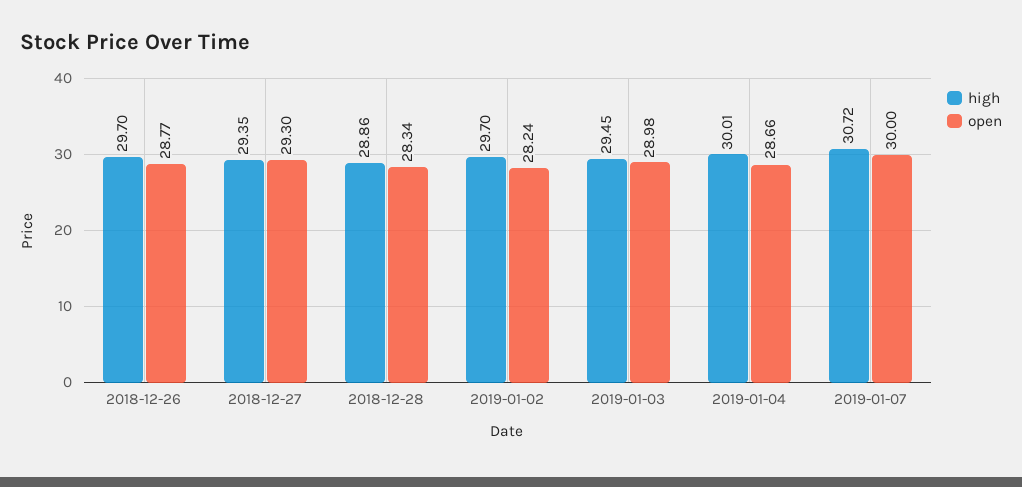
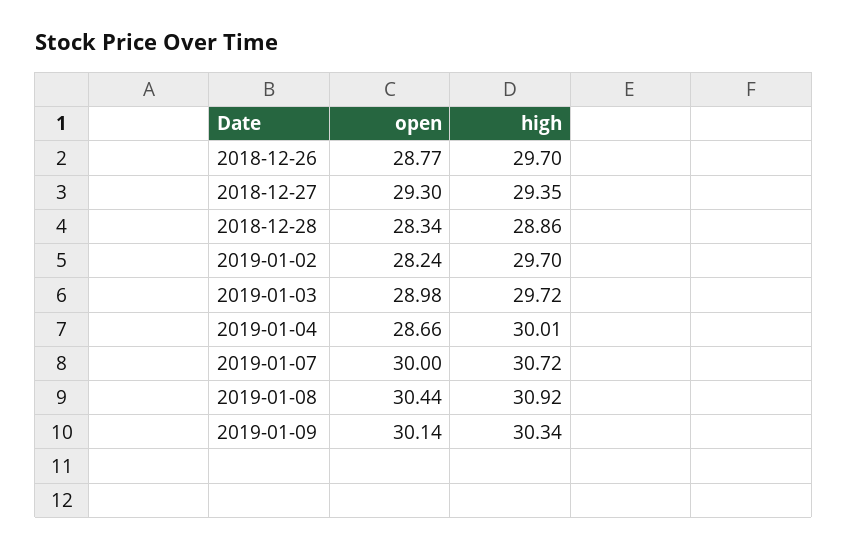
high, 2019-01-03: 29.45 -> 29.72
open, 2019-01-08: none -> 30.44
high, 2019-01-08: none -> 30.92
open, 2019-01-09: none -> 30.14
high, 2019-01-09: none -> 30.34

